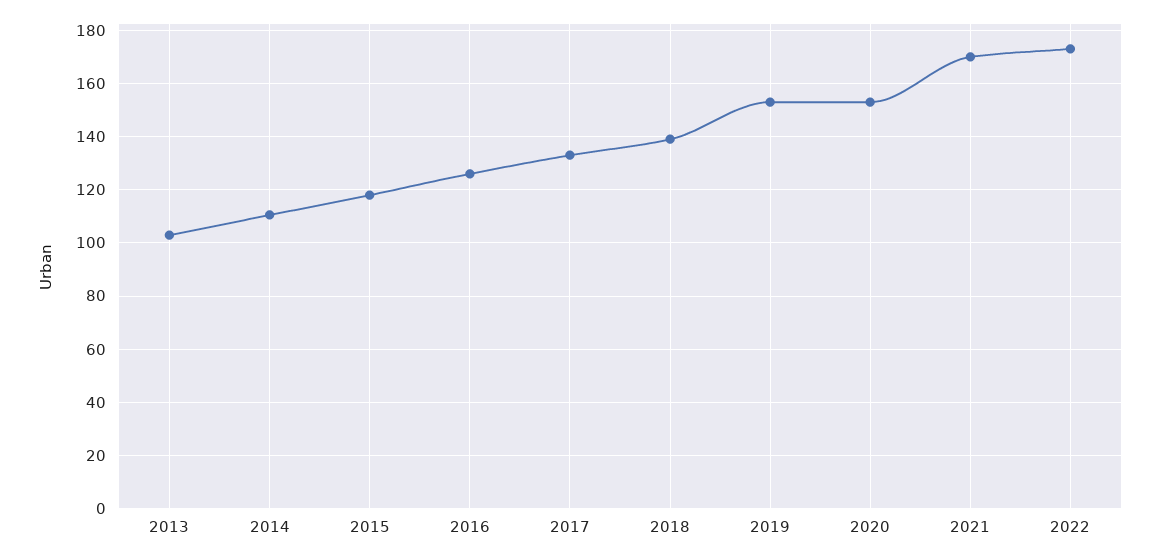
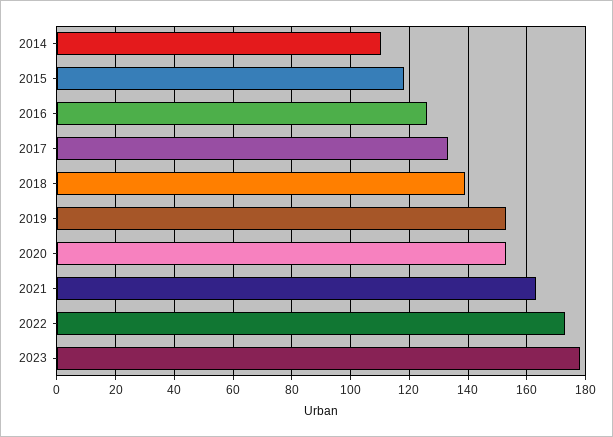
2013: 102.5 -> none
2021: 170 -> 162.5
2023: none -> 177.5

